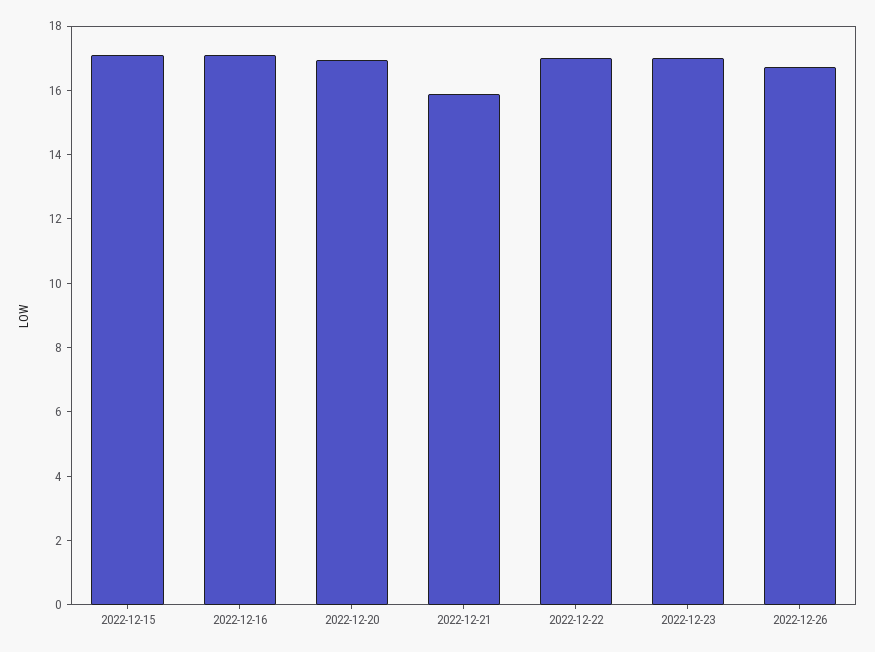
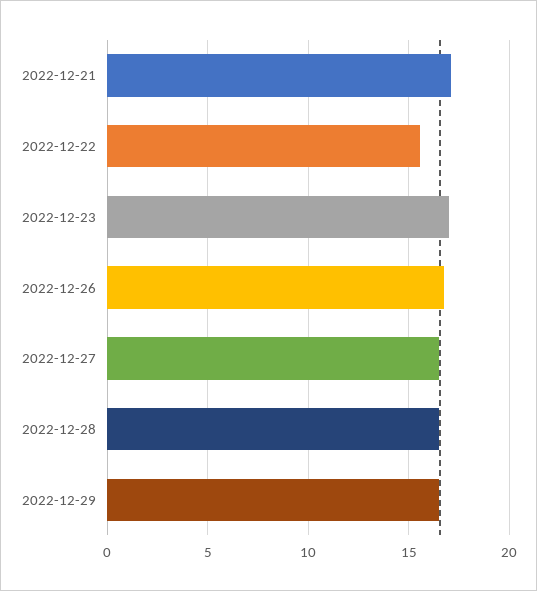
2022-12-15: 17 -> none
2022-12-16: 17 -> none
2022-12-20: 17 -> none
2022-12-21: 16 -> 17
2022-12-22: 17 -> 15.5
2022-12-27: none -> 16.5
2022-12-28: none -> 16.5
2022-12-29: none -> 16.5

